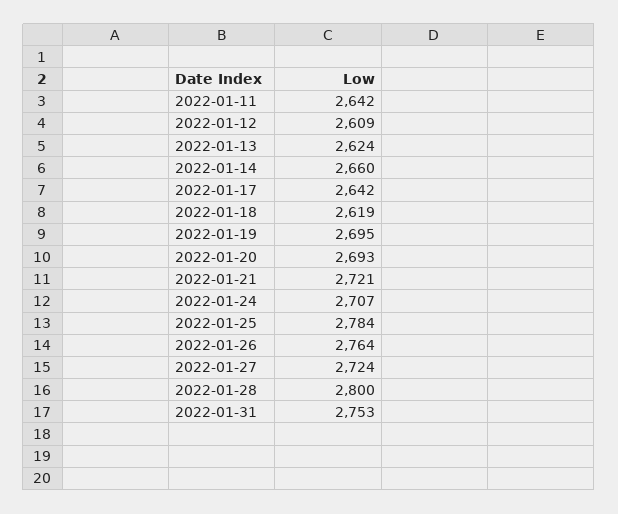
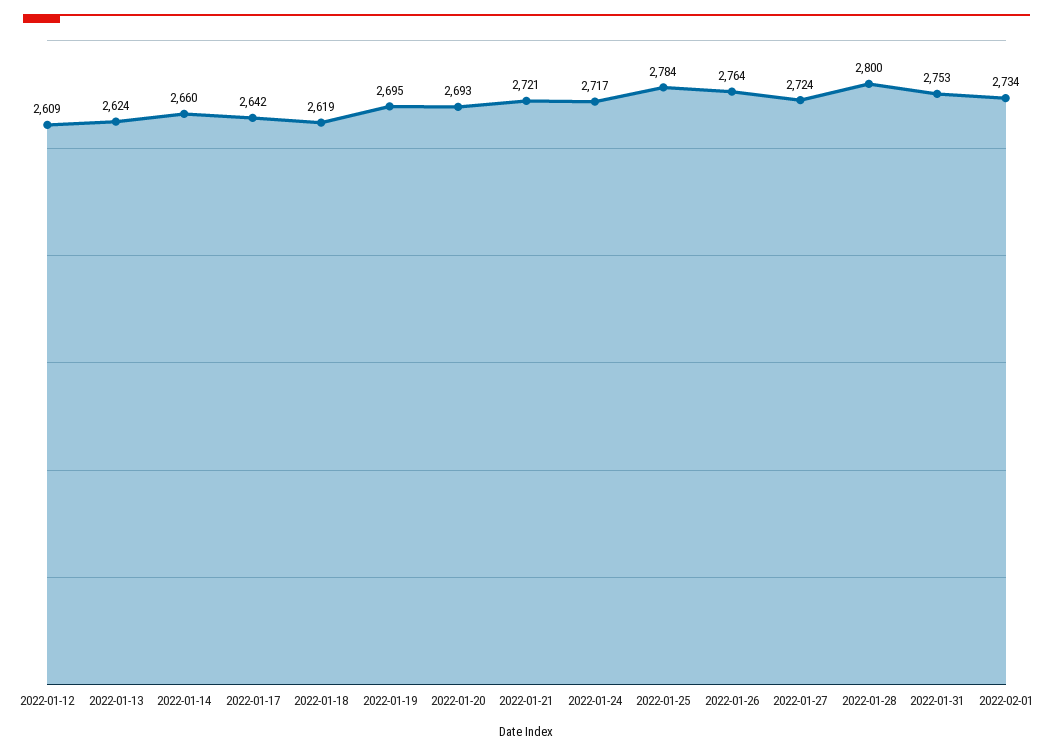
2022-01-11: 2642 -> none
2022-01-24: 2707 -> 2717
2022-02-01: none -> 2734

